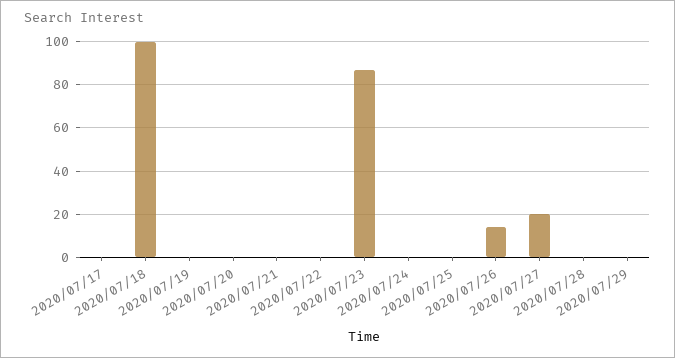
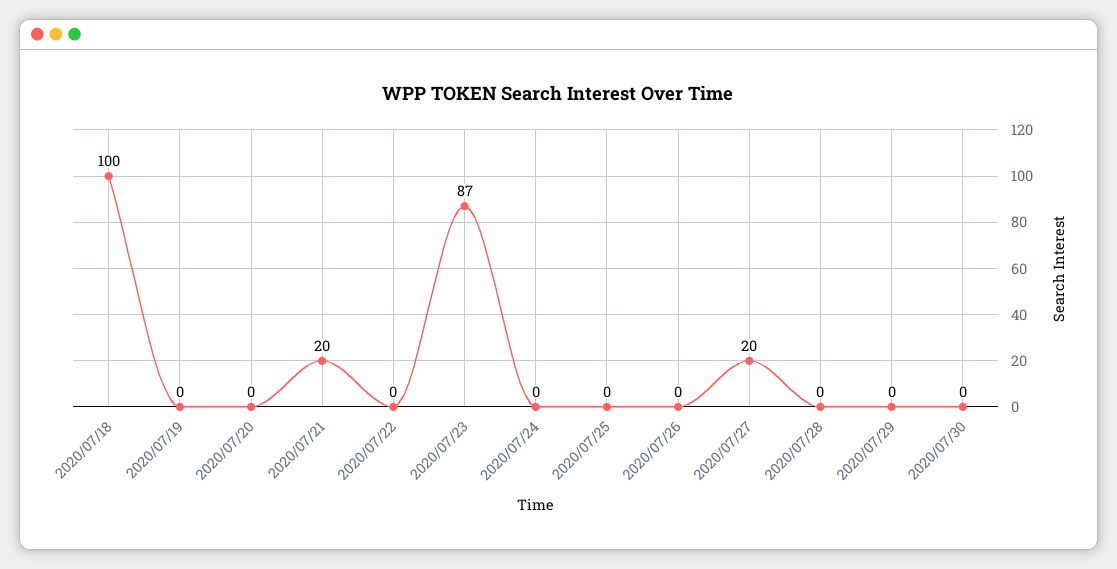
2020/07/17: 0 -> none
2020/07/21: 0 -> 20
2020/07/26: 15 -> 0
2020/07/30: none -> 0

